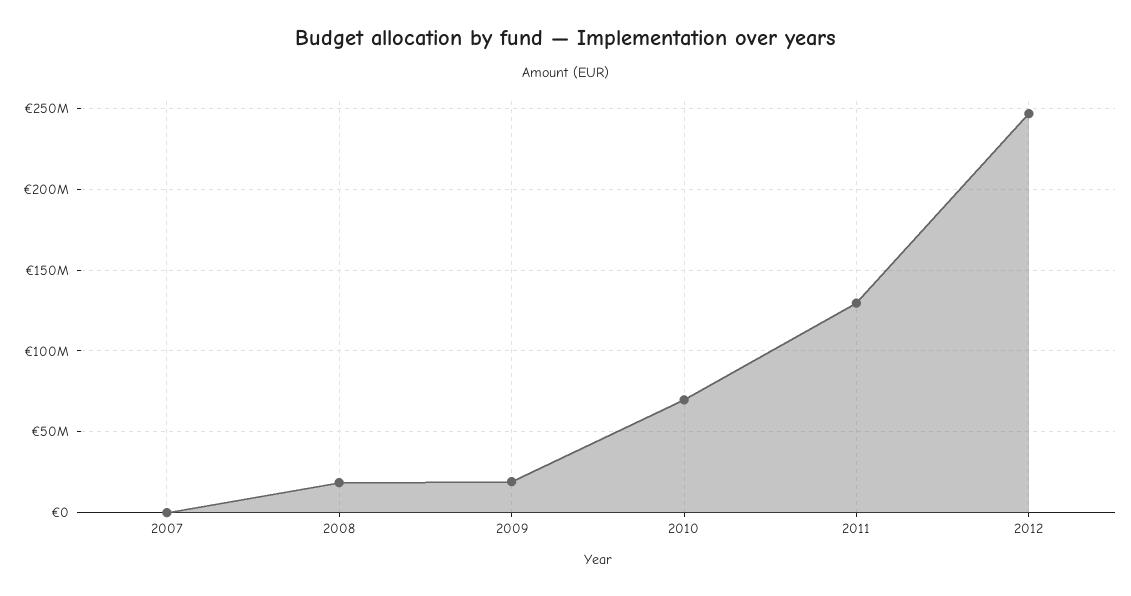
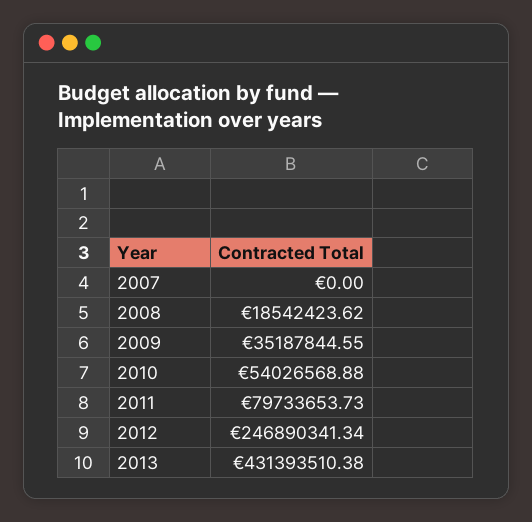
2009: 20000000 -> 35187844.55
2010: 70000000 -> 54026568.88
2011: 130000000 -> 79733653.73
2013: none -> 431393510.38

